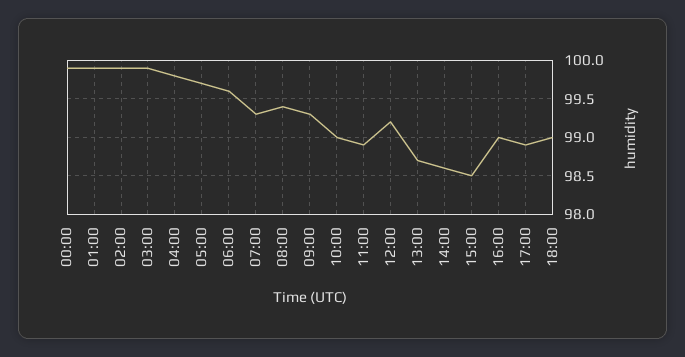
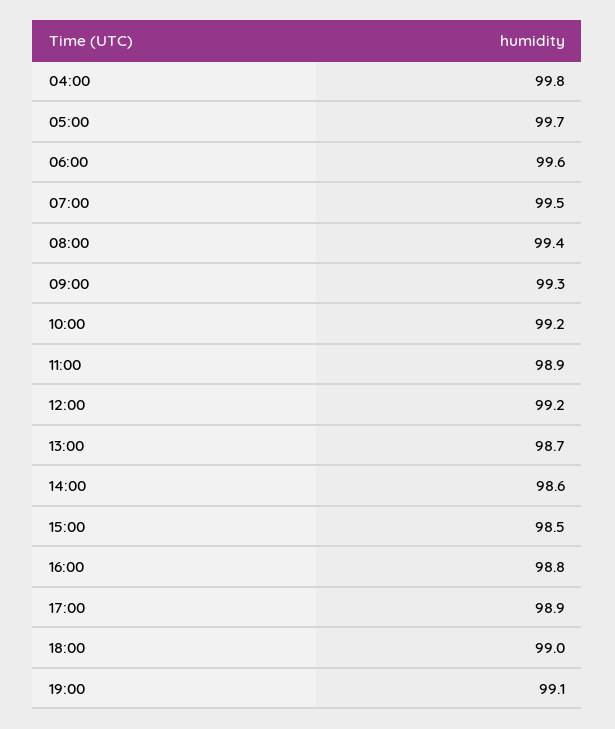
00:00: 99.9 -> none
01:00: 99.9 -> none
02:00: 99.9 -> none
03:00: 99.9 -> none
07:00: 99.3 -> 99.5
10:00: 99 -> 99.2
16:00: 99 -> 98.8
19:00: none -> 99.1

